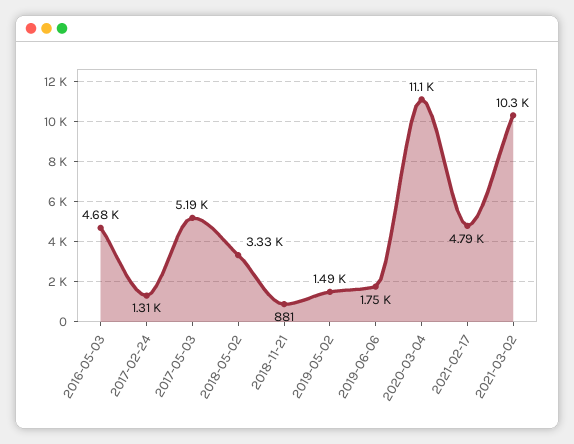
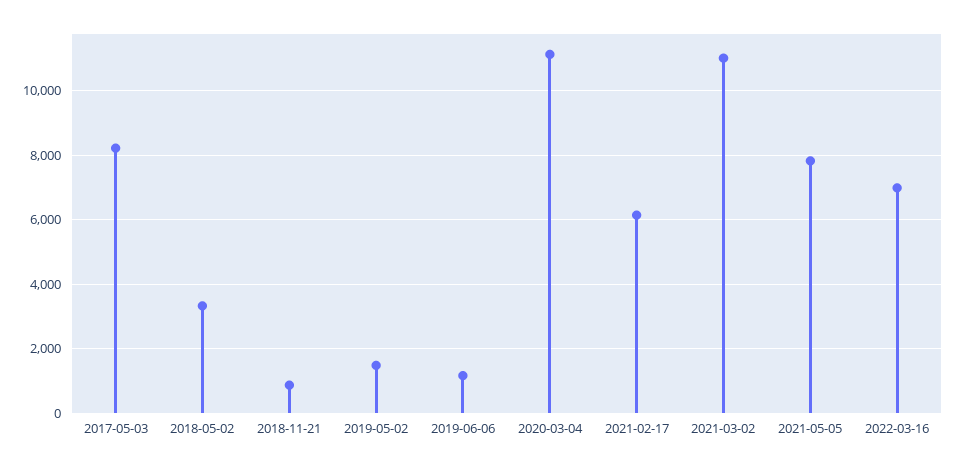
2016-05-03: 4680 -> none
2017-02-24: 1310 -> none
2017-05-03: 5190 -> 8200
2019-06-06: 1750 -> 1200
2021-02-17: 4790 -> 6200
2021-03-02: 10300 -> 11000
2021-05-05: none -> 7800
2022-03-16: none -> 7000

